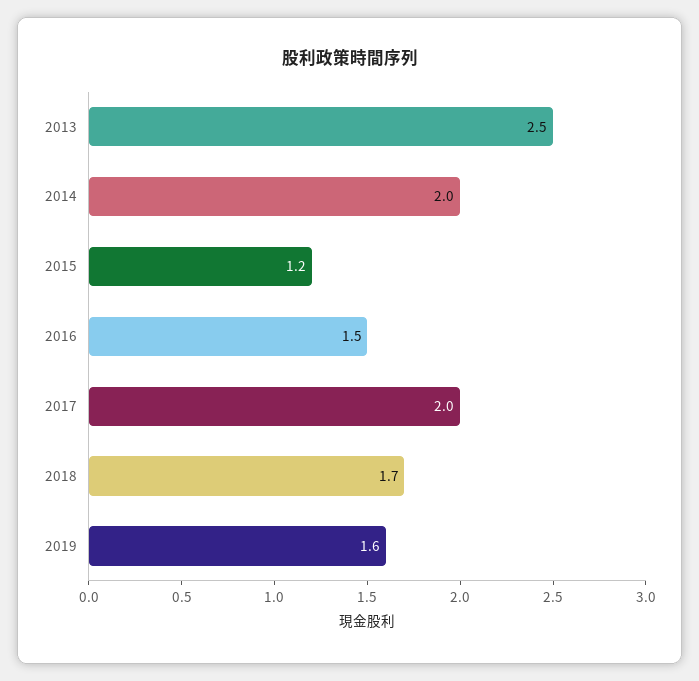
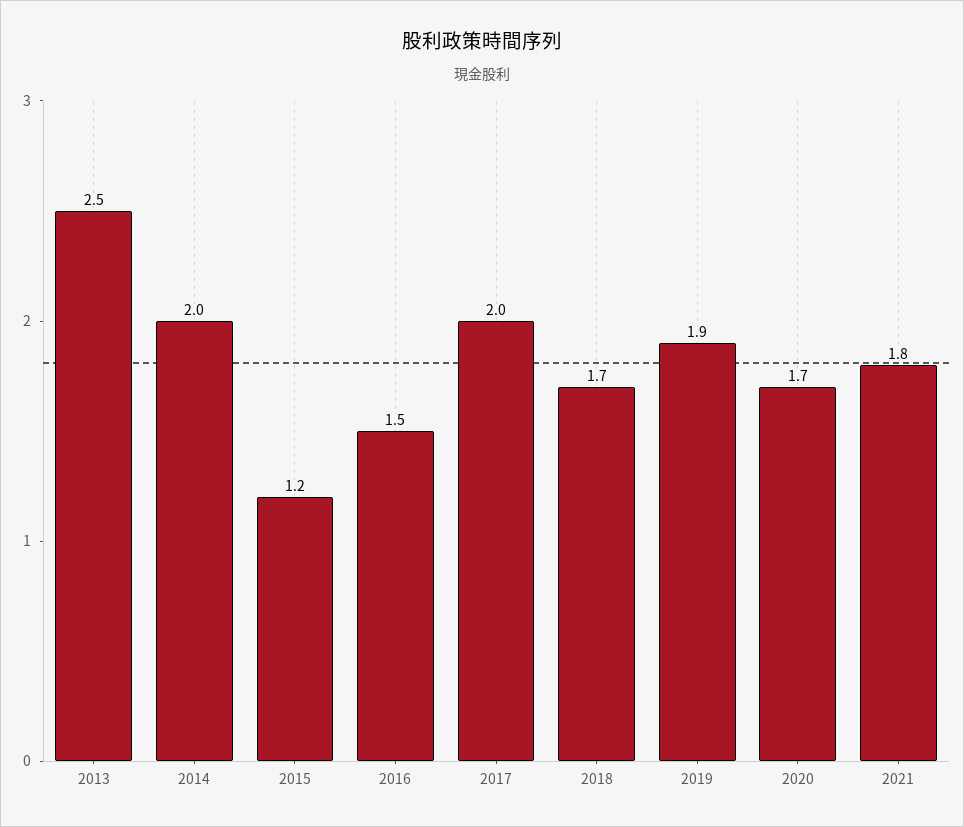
2019: 1.6 -> 1.9
2020: none -> 1.7
2021: none -> 1.8

